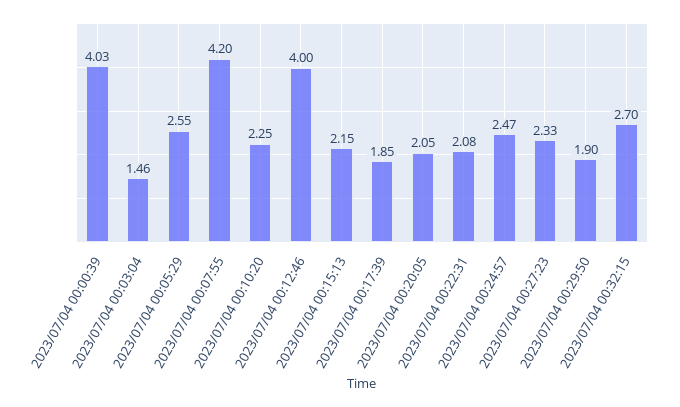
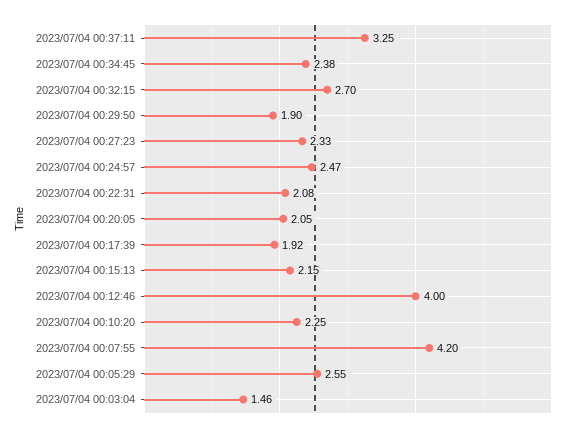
2023/07/04 00:00:39: 4.03 -> none
2023/07/04 00:17:39: 1.85 -> 1.92
2023/07/04 00:37:11: none -> 3.25
2023/07/04 00:34:45: none -> 2.38

